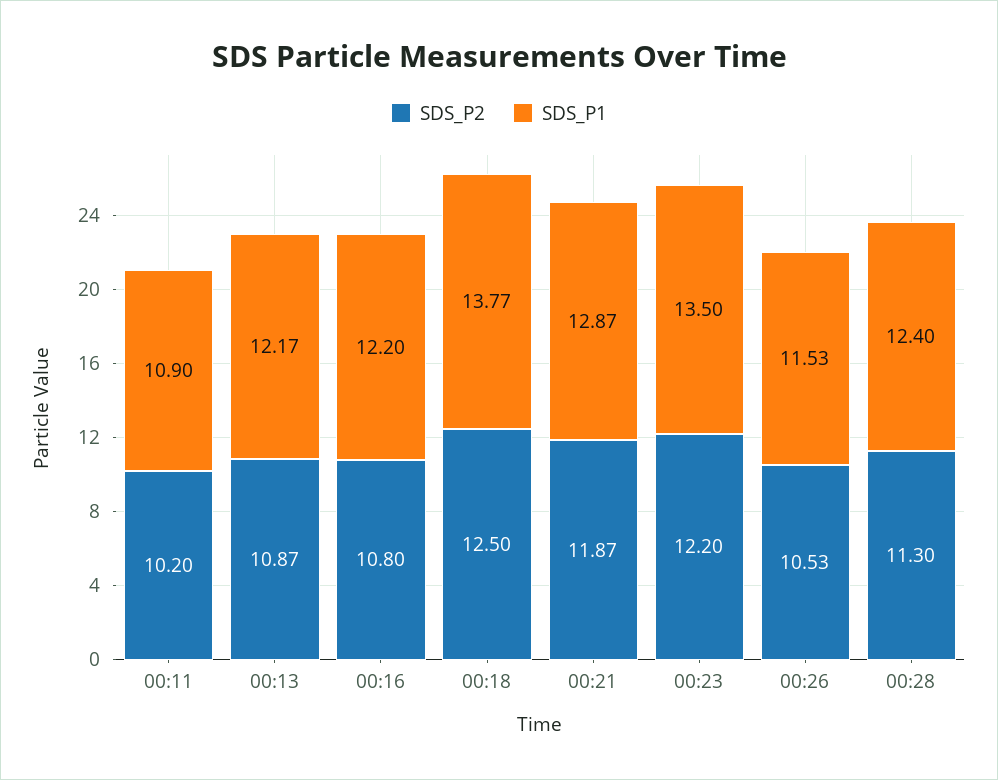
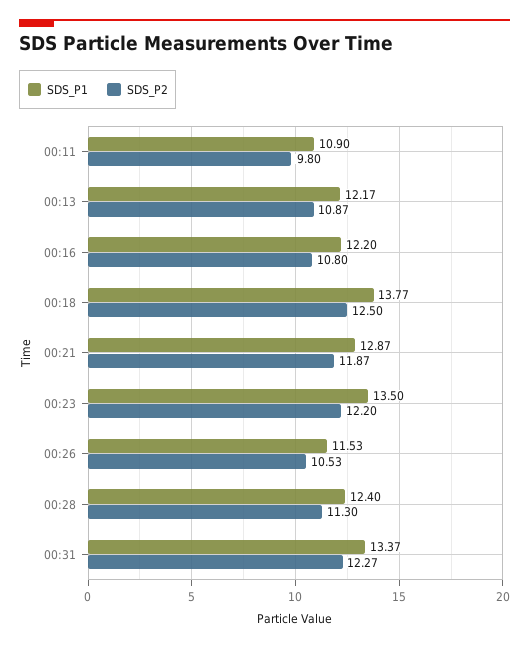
SDS_P2, 00:11: 10.2 -> 9.8
SDS_P1, 00:31: none -> 13.37
SDS_P2, 00:31: none -> 12.27

